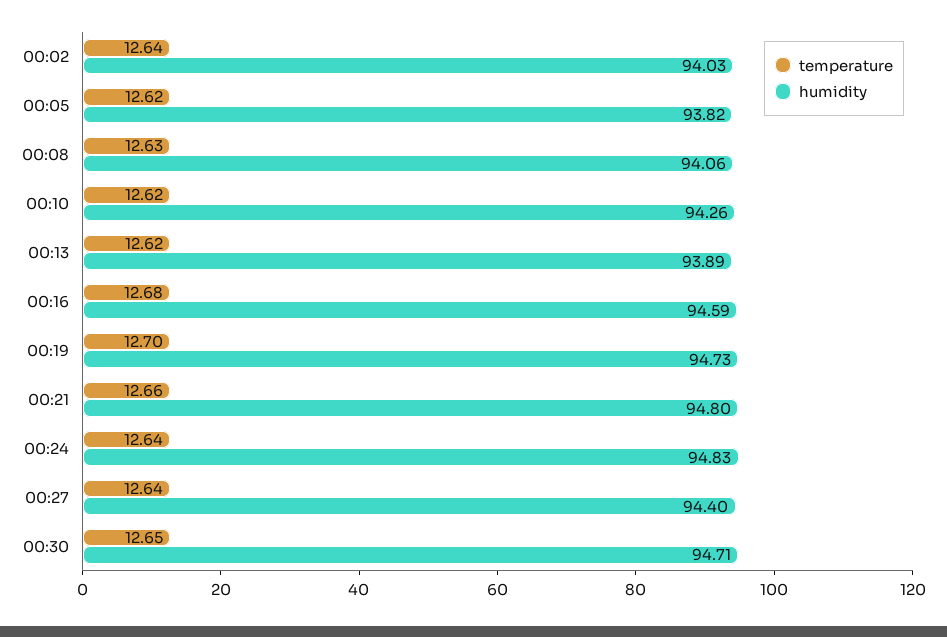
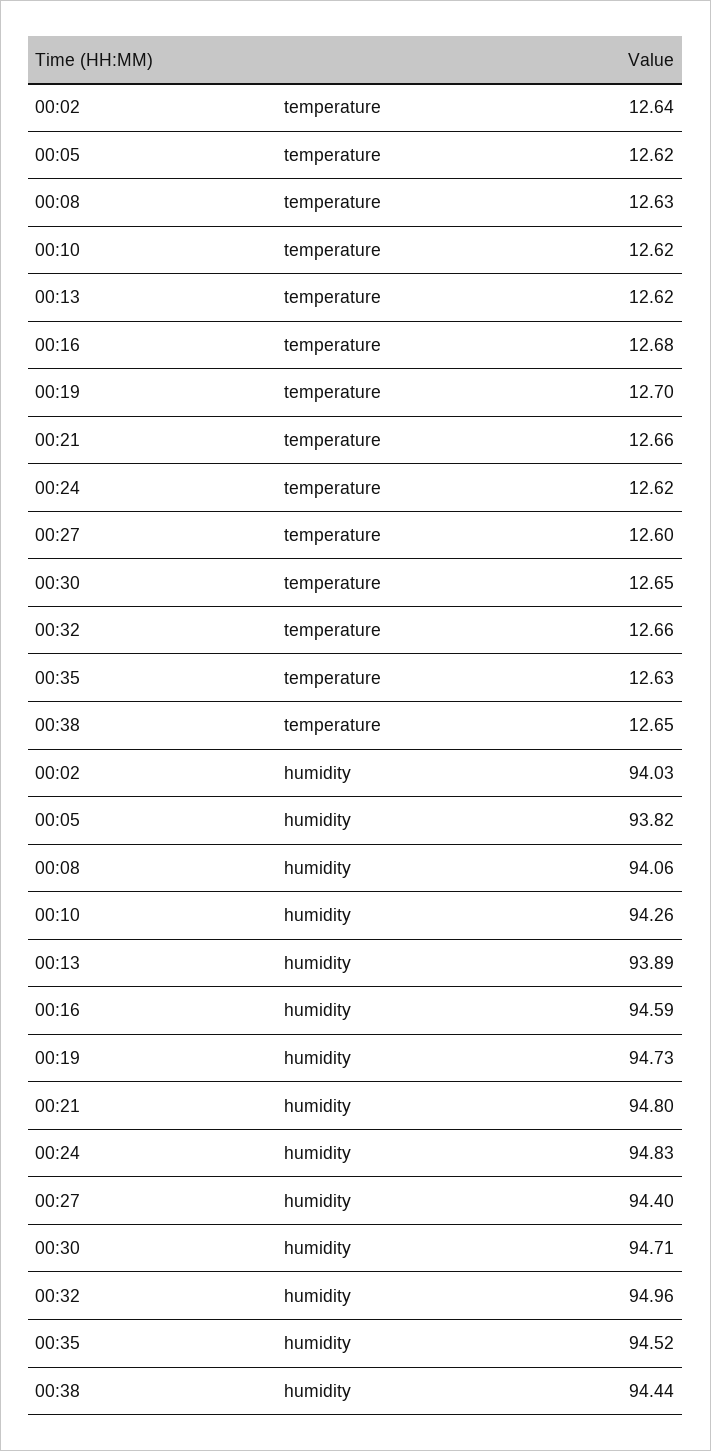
temperature, 00:24: 12.64 -> 12.62
temperature, 00:27: 12.64 -> 12.6
temperature, 00:32: none -> 12.66
temperature, 00:35: none -> 12.63
temperature, 00:38: none -> 12.65
humidity, 00:32: none -> 94.96
humidity, 00:35: none -> 94.52
humidity, 00:38: none -> 94.44

